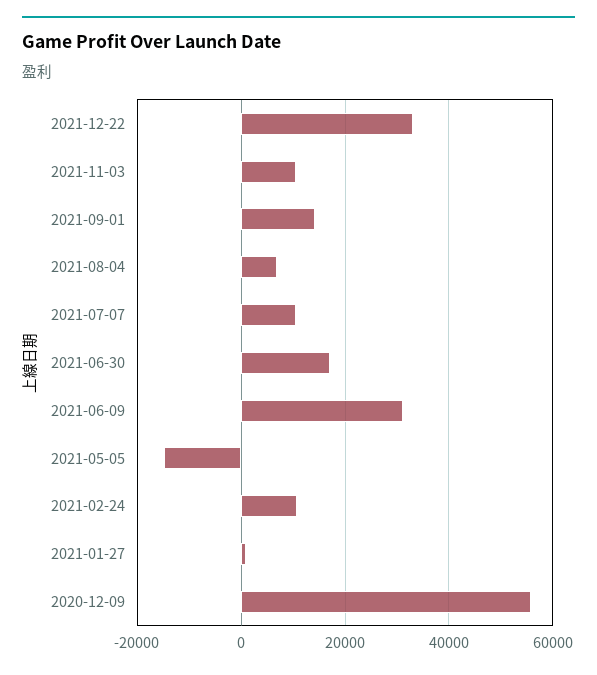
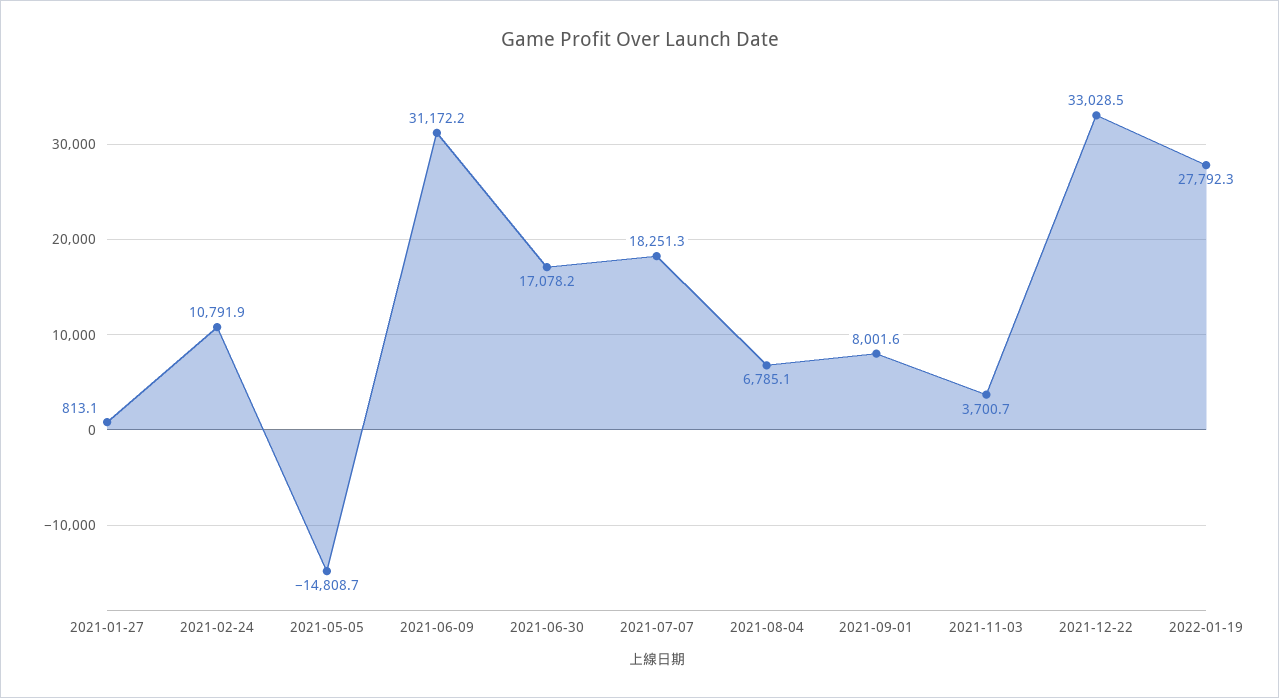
2021-11-03: 10000 -> 3700.7
2021-09-01: 14000 -> 8001.6
2021-07-07: 10000 -> 18251.3
2020-12-09: 56000 -> none
2022-01-19: none -> 27792.3

